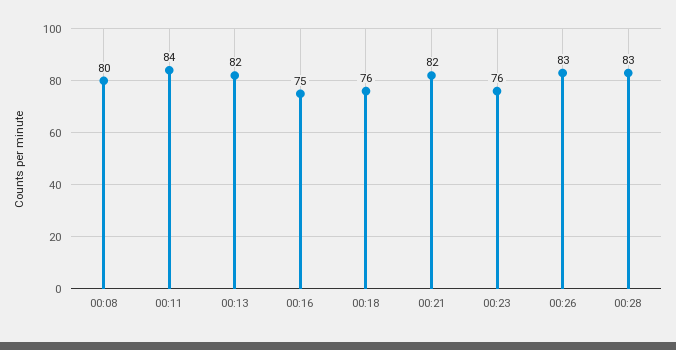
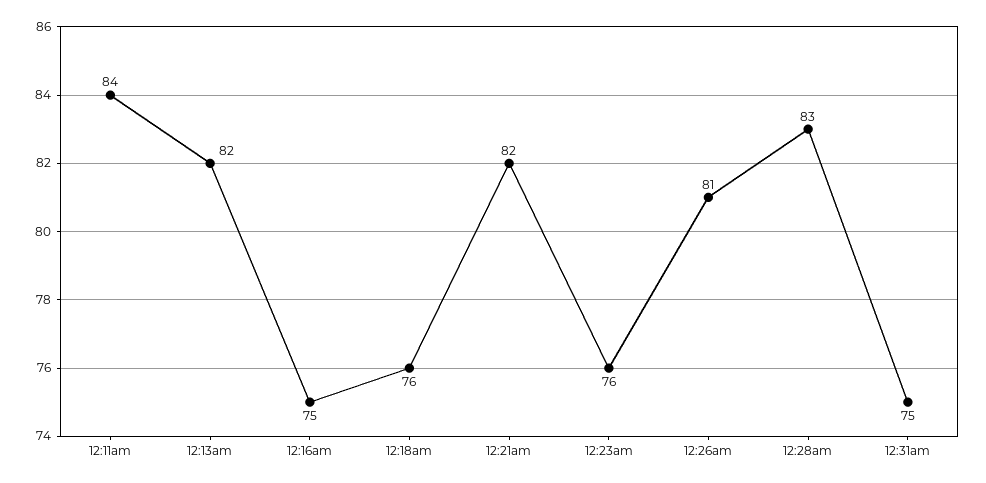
00:08: 80 -> none
00:26: 83 -> 81
12:31am: none -> 75

